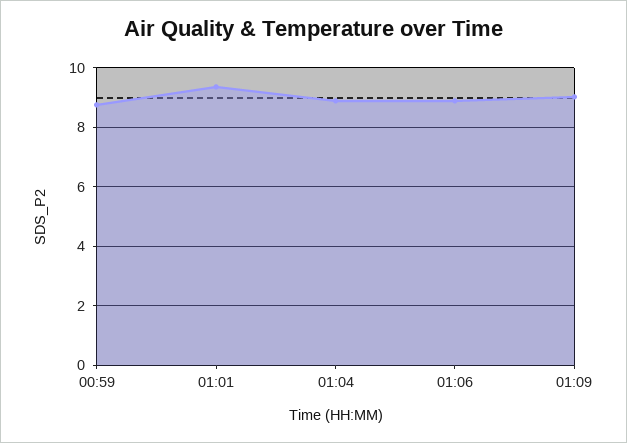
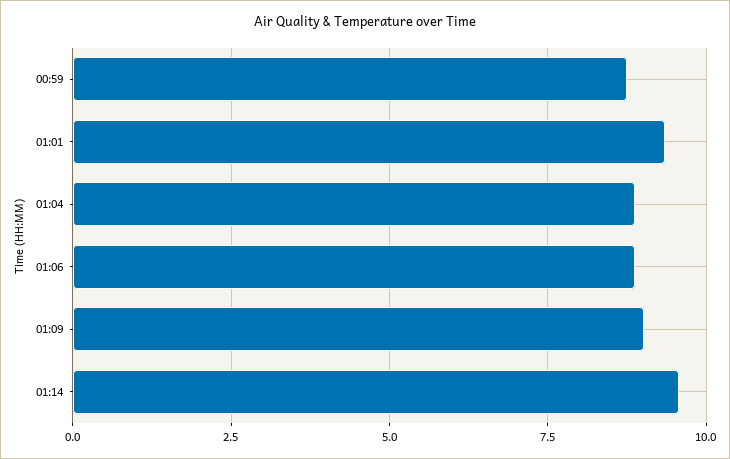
01:14: none -> 9.5

